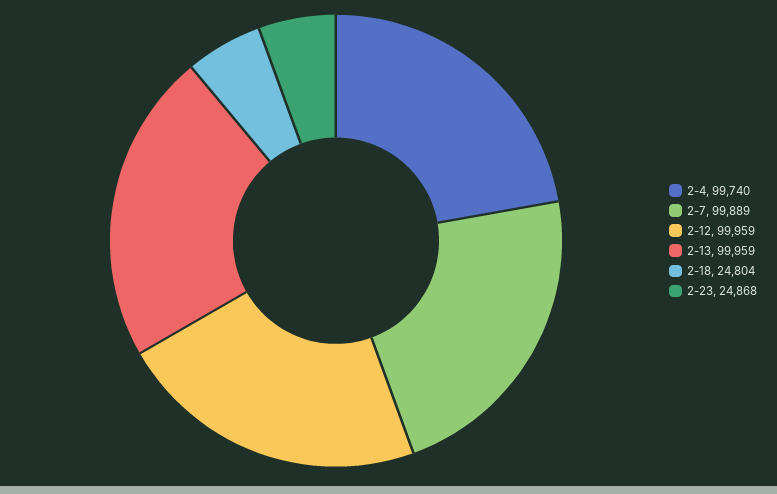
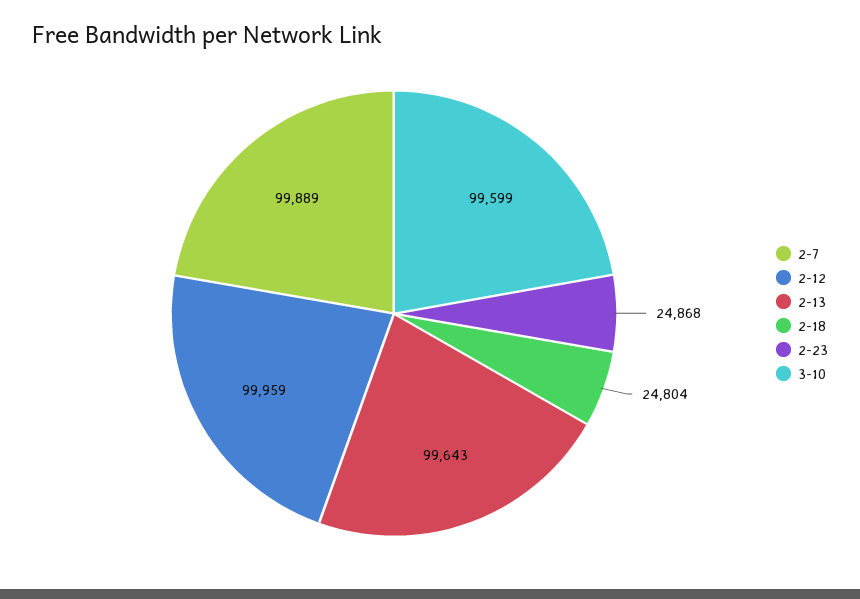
2-4: 99740 -> none
2-13: 99959 -> 99643
3-10: none -> 99599

